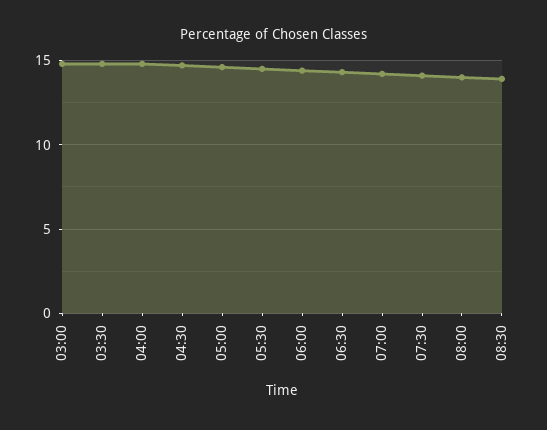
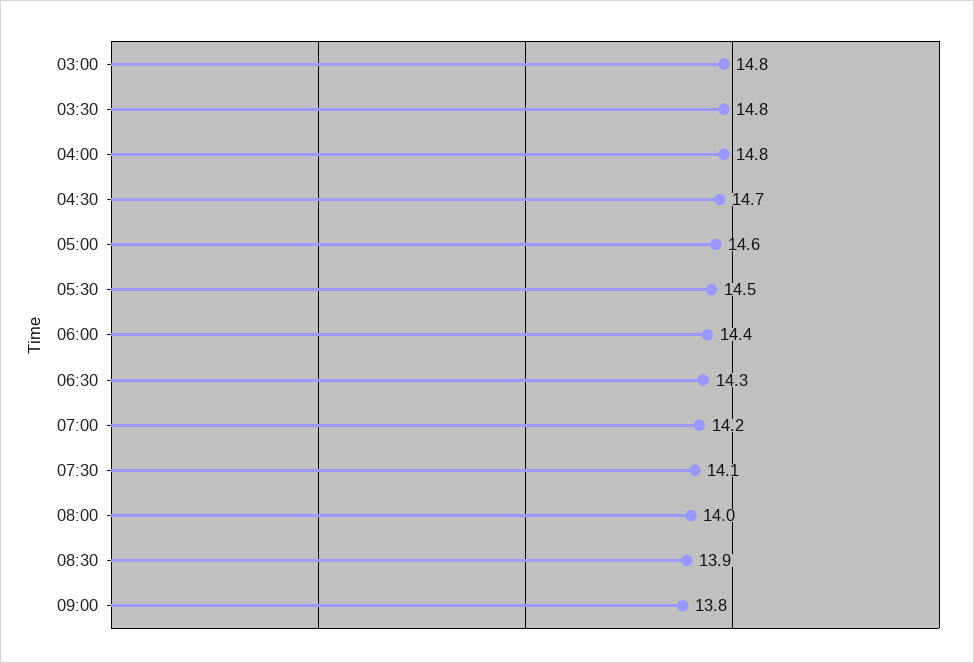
09:00: none -> 13.8

